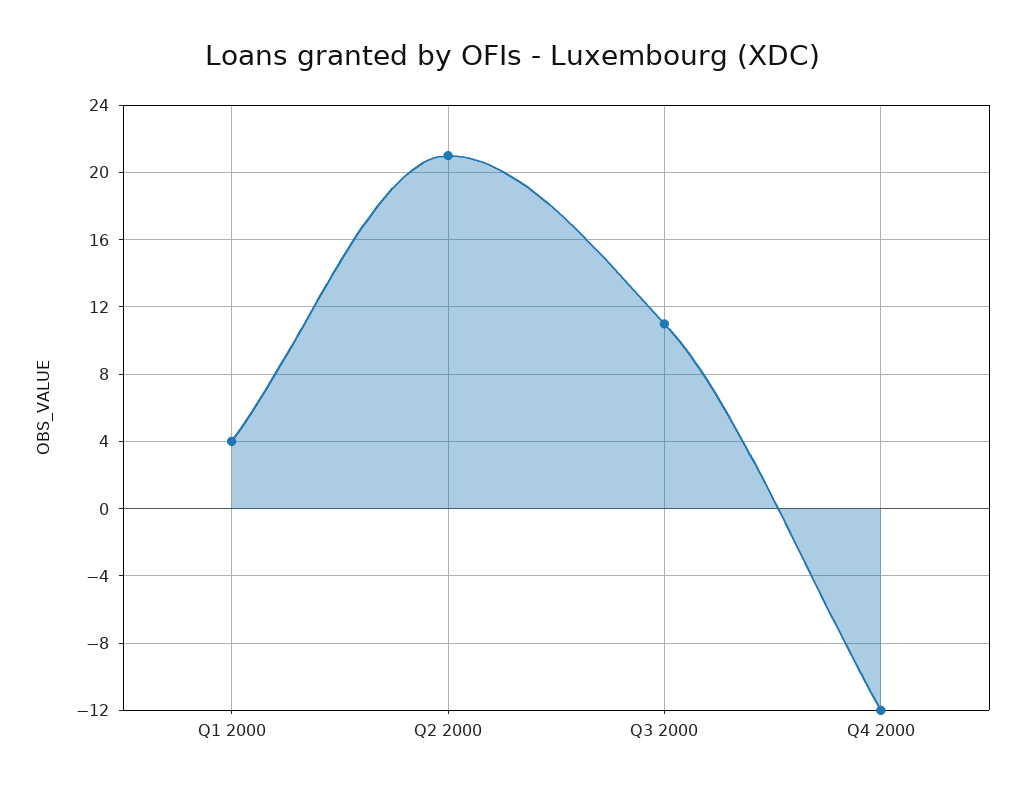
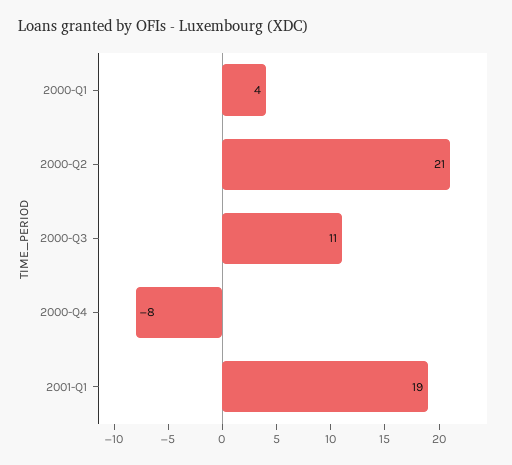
Q4 2000: -12 -> -8
2001-Q1: none -> 19

